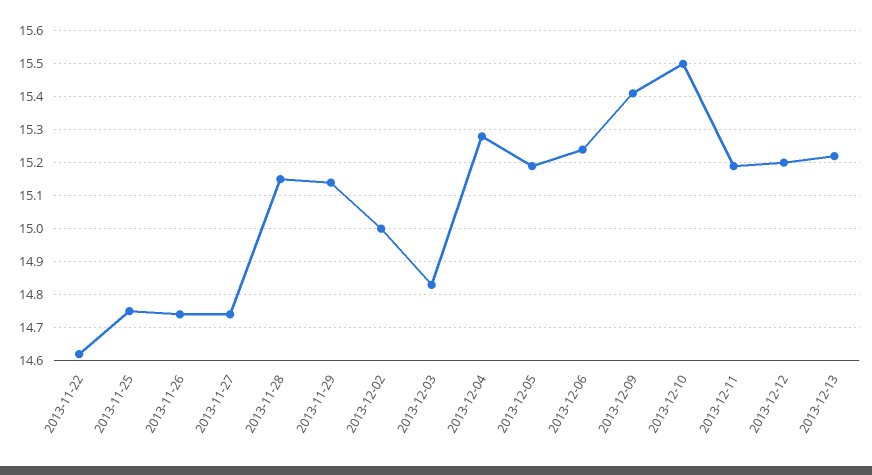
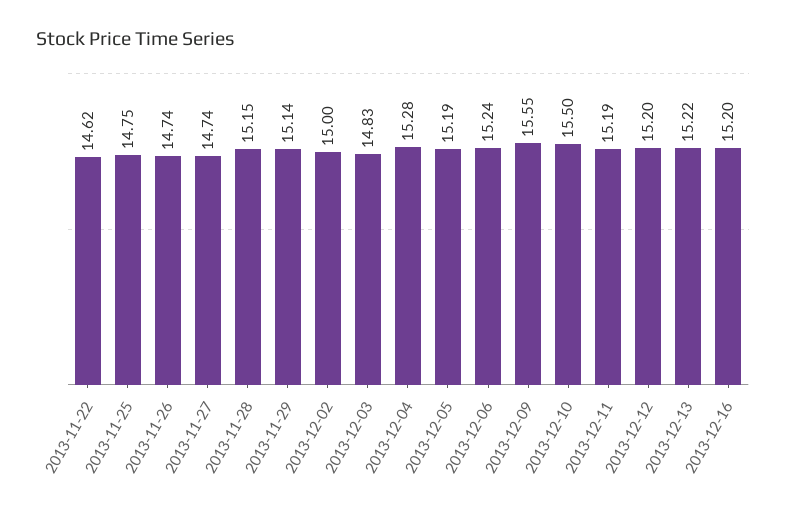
2013-12-09: 15.4 -> 15.55
2013-12-16: none -> 15.2

